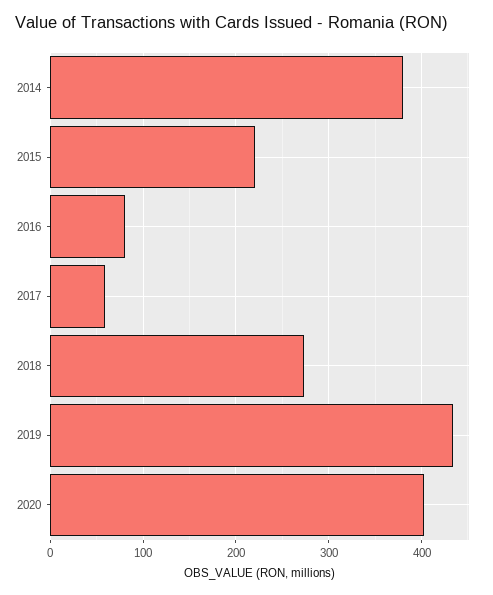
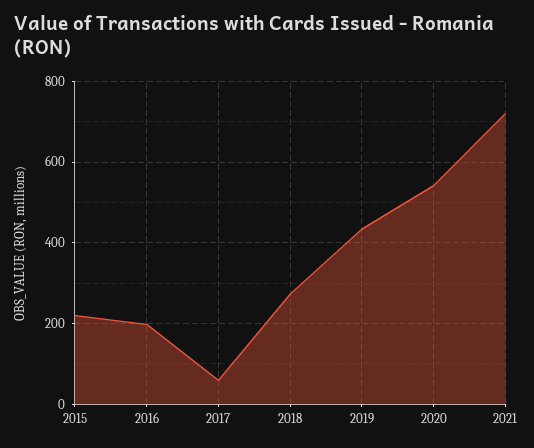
2014: 380 -> none
2016: 80 -> 200
2020: 400 -> 540
2021: none -> 720

